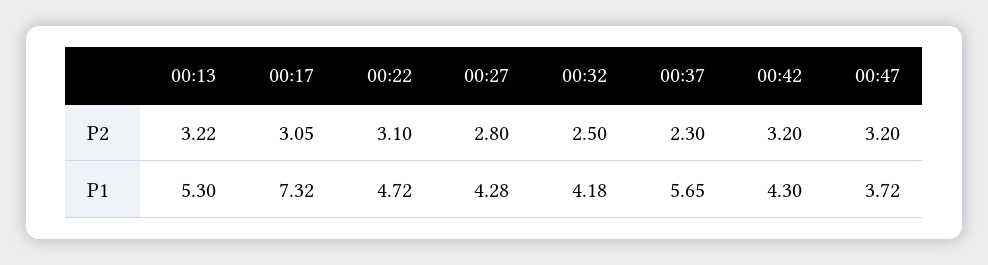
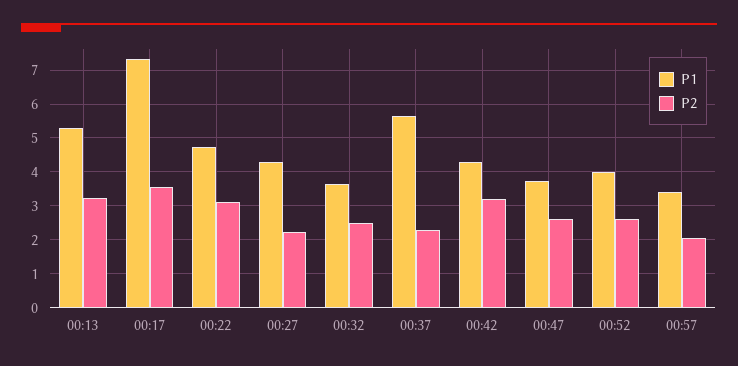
P2, 00:17: 3.05 -> 3.6
P2, 00:27: 2.8 -> 2.2
P2, 00:47: 3.2 -> 2.6
P1, 00:32: 4.18 -> 3.6
P1, 00:52: none -> 4
P2, 00:52: none -> 2.6
P1, 00:57: none -> 3.4
P2, 00:57: none -> 2

